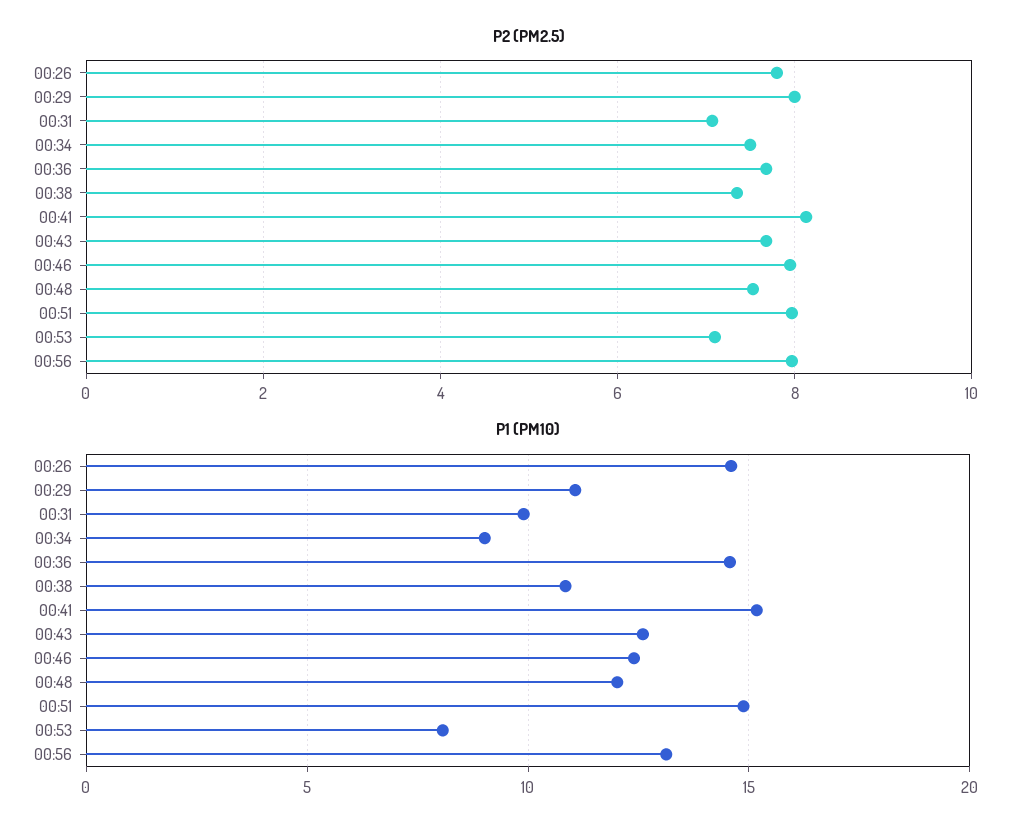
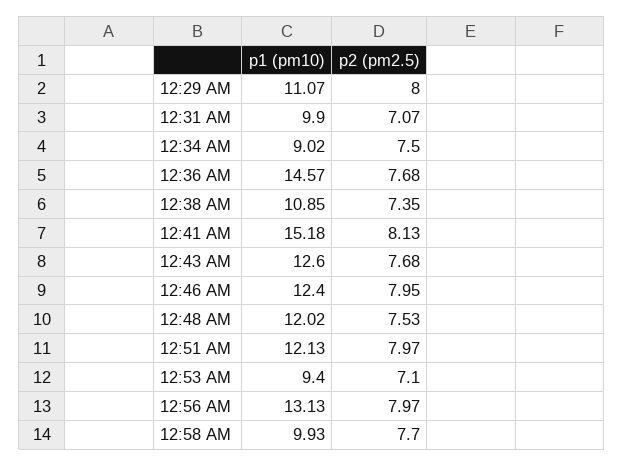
P2 (PM2.5), 00:26: 7.8 -> none
P1 (PM10), 00:26: 14.5 -> none
P1 (PM10), 00:51: 15 -> 12.13
P1 (PM10), 00:53: 8 -> 9.4
P1 (PM10), 12:58 AM: none -> 9.93
P2 (PM2.5), 12:58 AM: none -> 7.7

